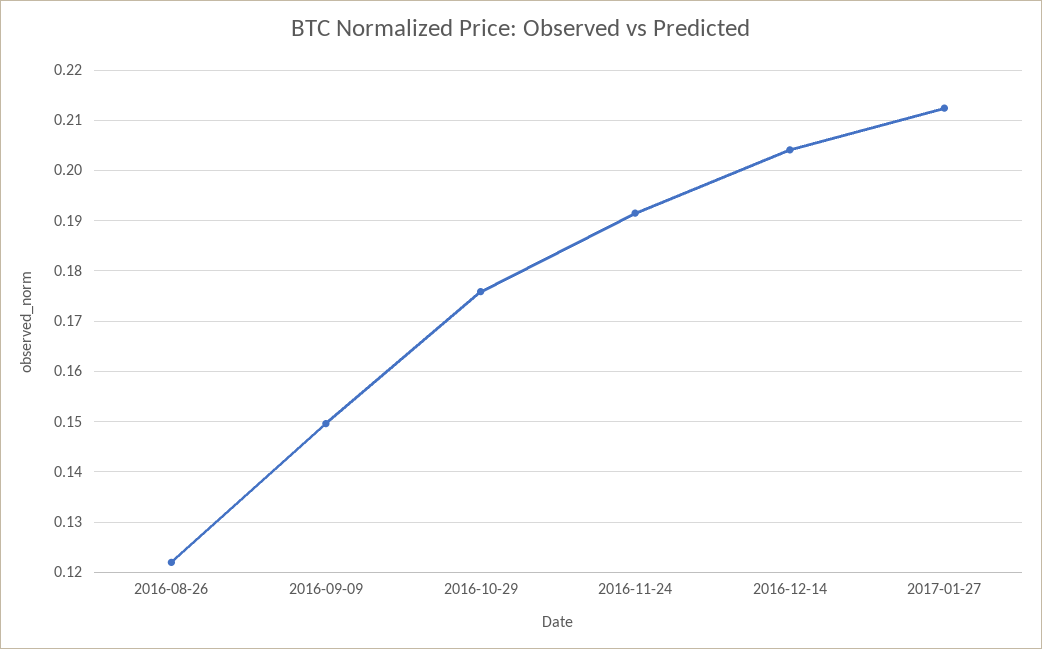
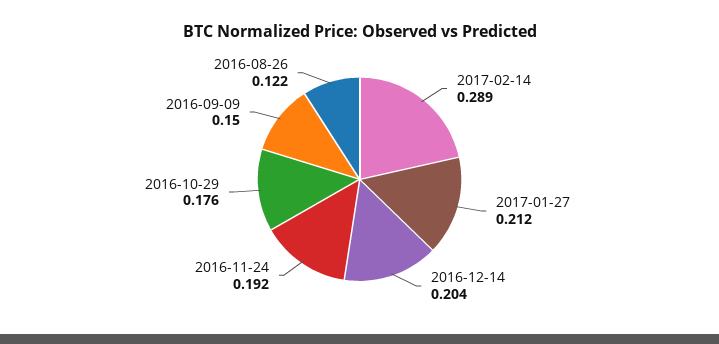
2017-02-14: none -> 0.289

